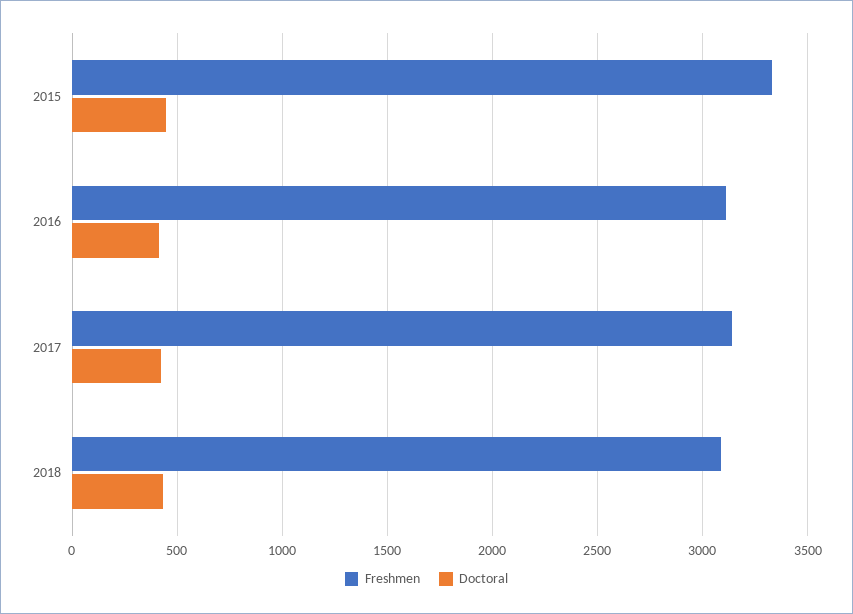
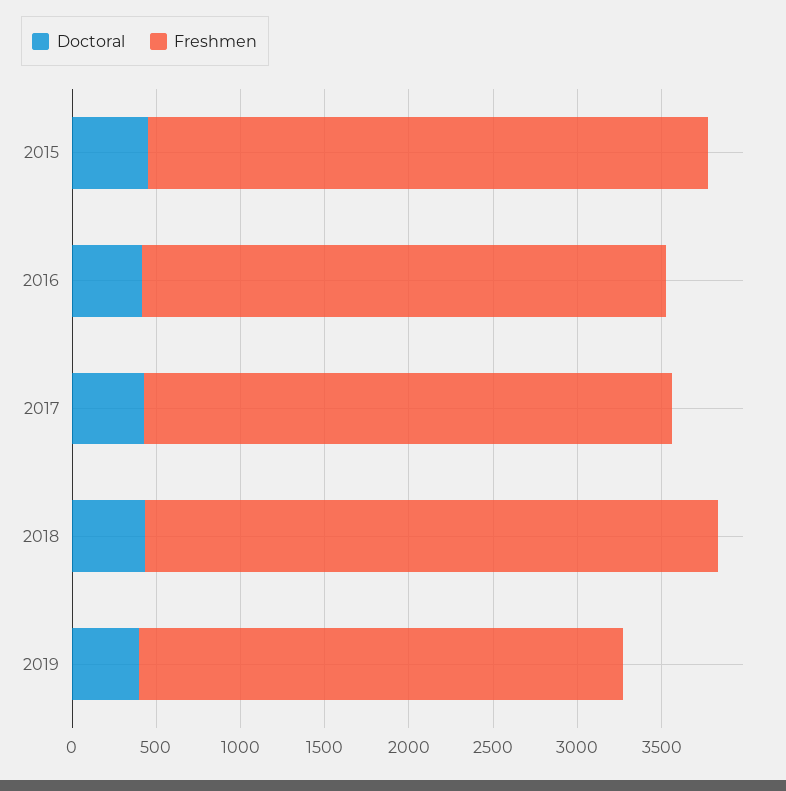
Freshmen, 2018: 3100 -> 3400
Doctoral, 2019: none -> 400
Freshmen, 2019: none -> 2900

